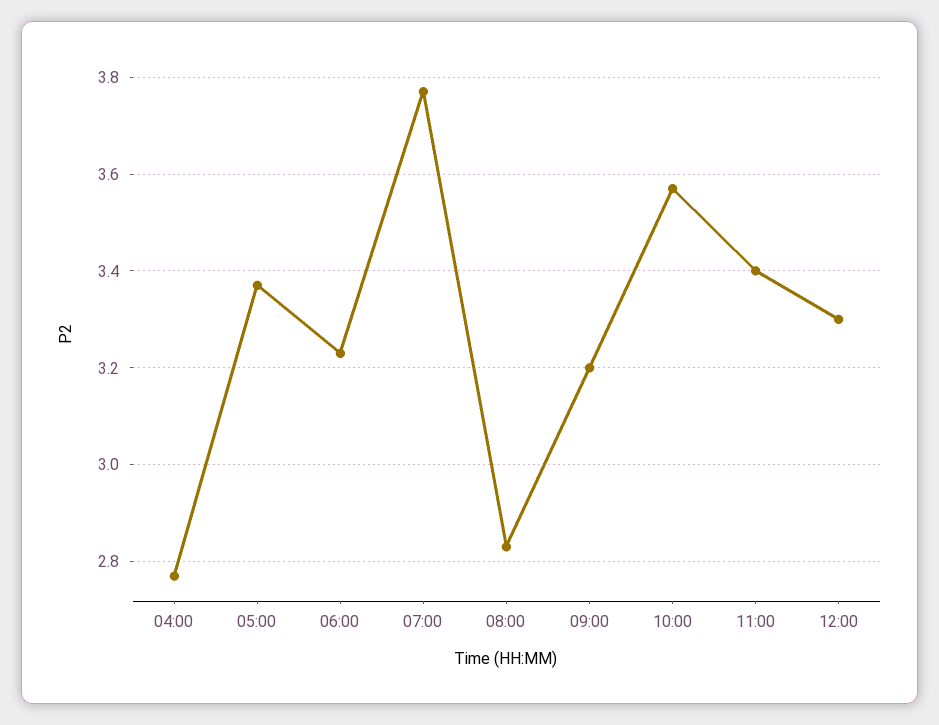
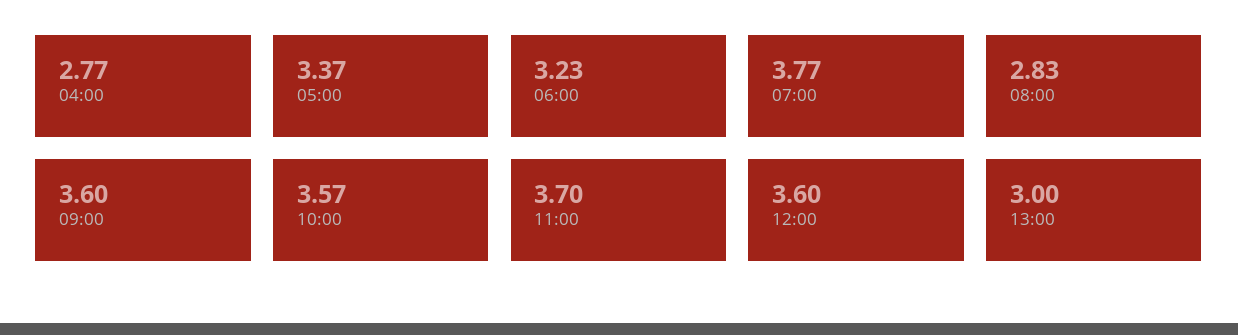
09:00: 3.2 -> 3.6
11:00: 3.4 -> 3.7
12:00: 3.3 -> 3.6
13:00: none -> 3

